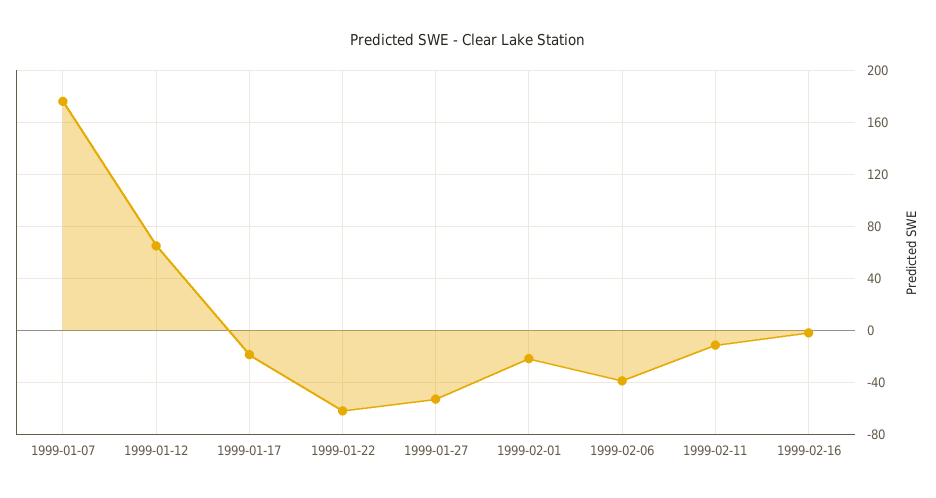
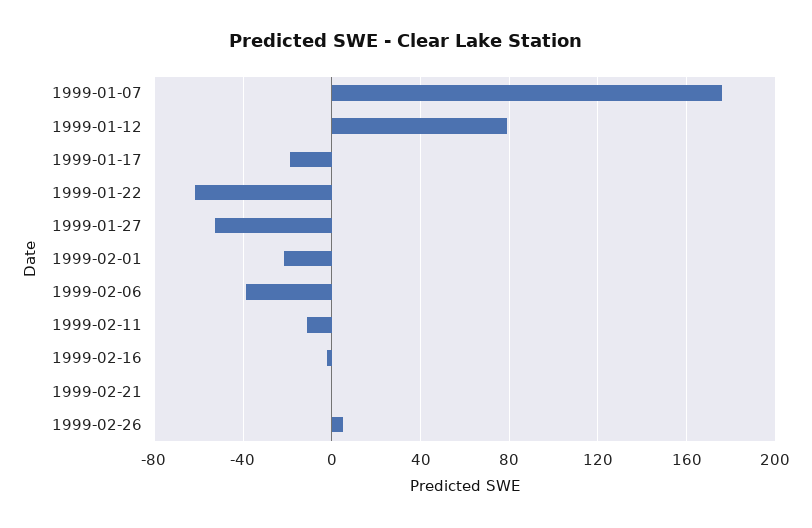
1999-01-12: 65 -> 80
1999-02-21: none -> 0
1999-02-26: none -> 5

